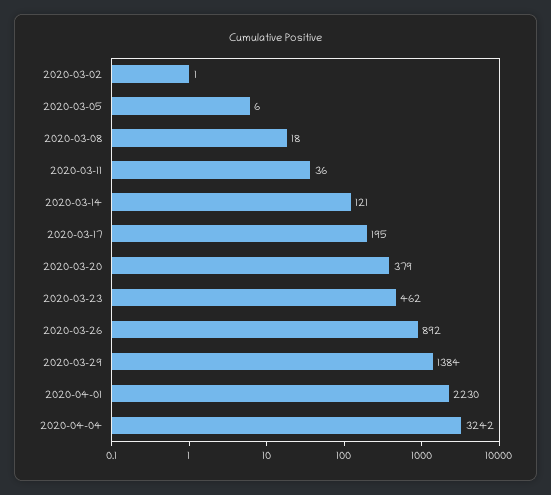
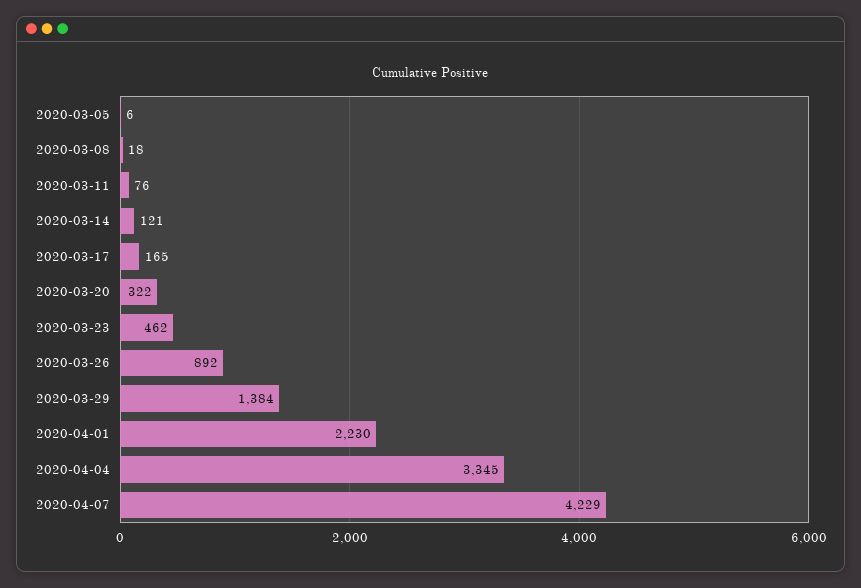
2020-03-02: 1 -> none
2020-03-11: 36 -> 76
2020-03-17: 195 -> 165
2020-03-20: 379 -> 322
2020-04-04: 3242 -> 3345
2020-04-07: none -> 4229

